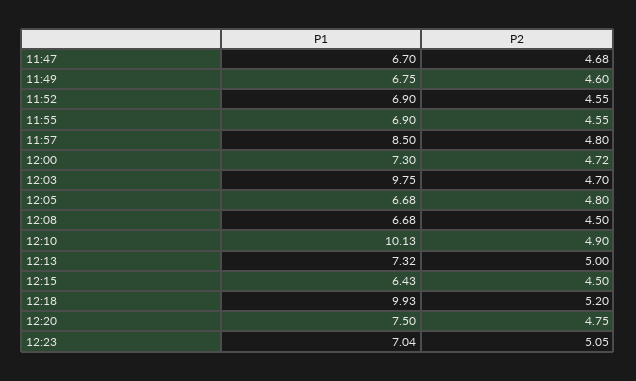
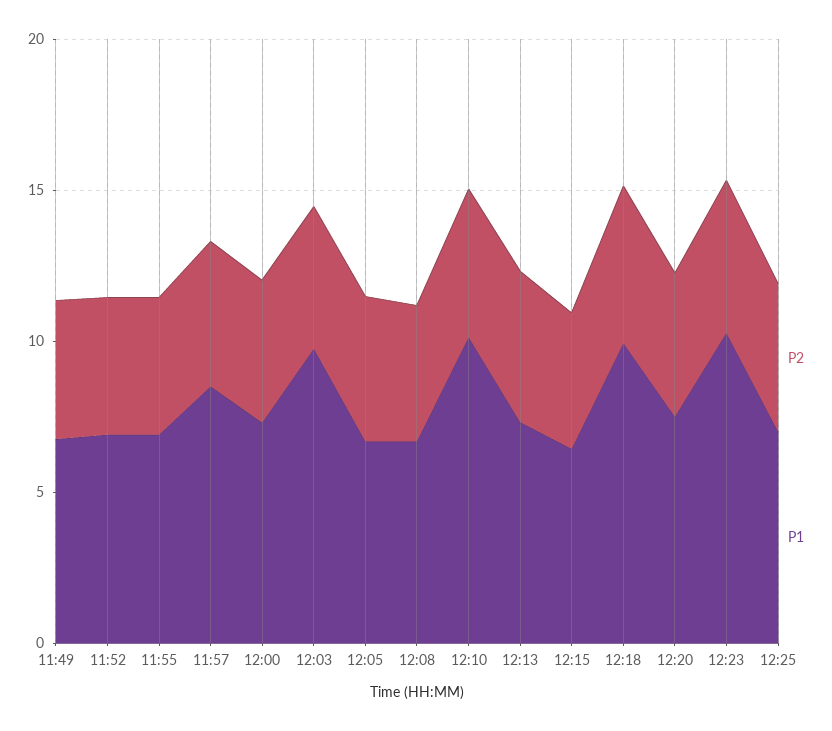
P1, 11:47: 6.7 -> none
P2, 11:47: 4.68 -> none
P1, 12:23: 7.04 -> 10
P2, 12:25: none -> 5
P1, 12:25: none -> 7

